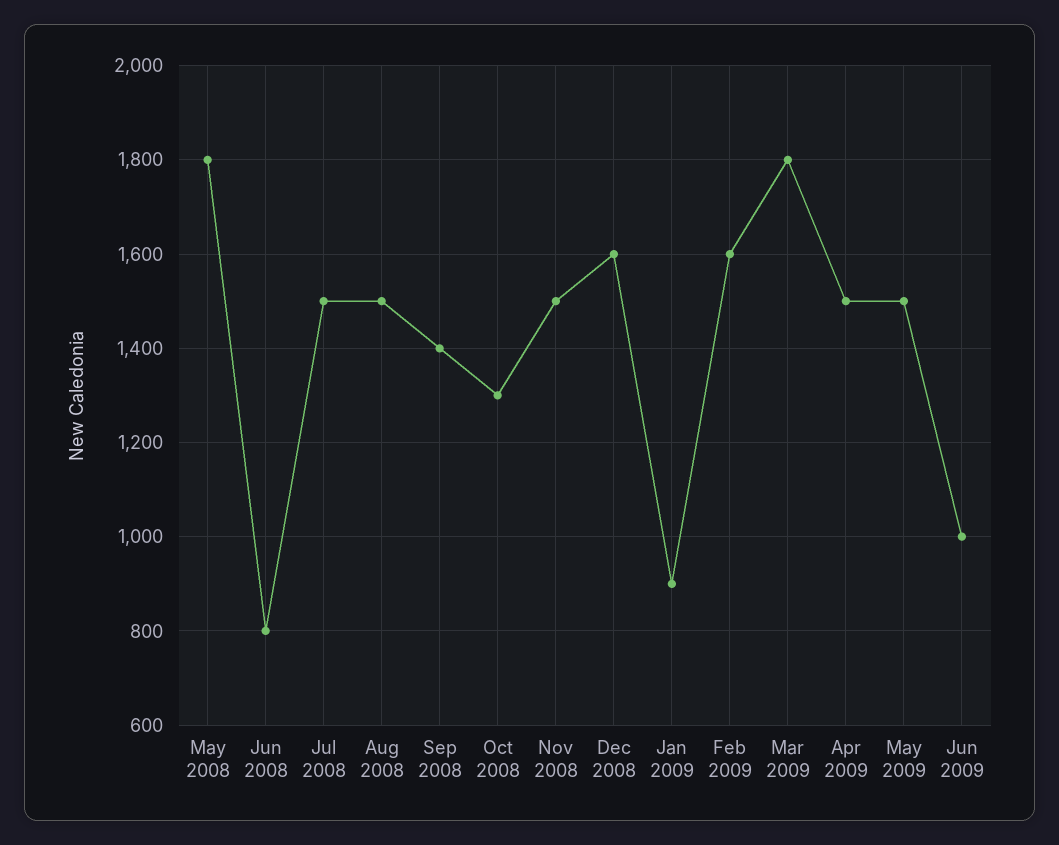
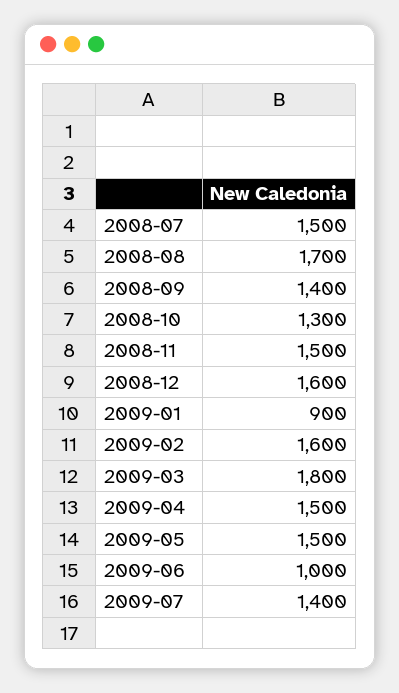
May 2008: 1800 -> none
Jun 2008: 800 -> none
Aug 2008: 1500 -> 1700
2009-07: none -> 1400

